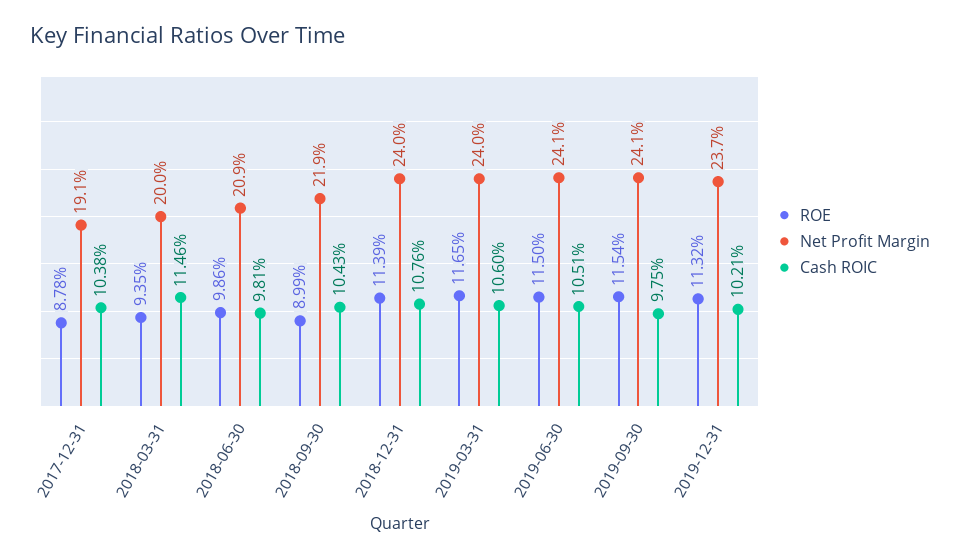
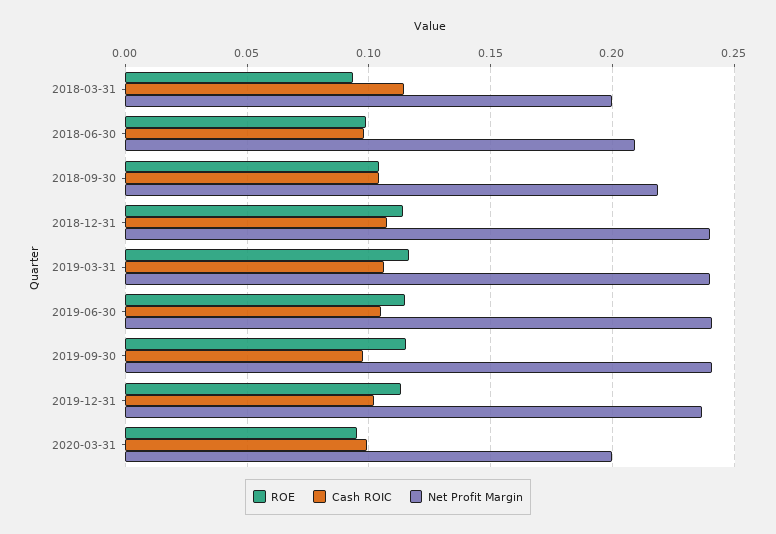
ROE, 2017-12-31: 0.0878 -> none
Net Profit Margin, 2017-12-31: 0.191 -> none
Cash ROIC, 2017-12-31: 0.1038 -> none
ROE, 2018-09-30: 0.0899 -> 0.105
ROE, 2020-03-31: none -> 0.095
Cash ROIC, 2020-03-31: none -> 0.1
Net Profit Margin, 2020-03-31: none -> 0.2

